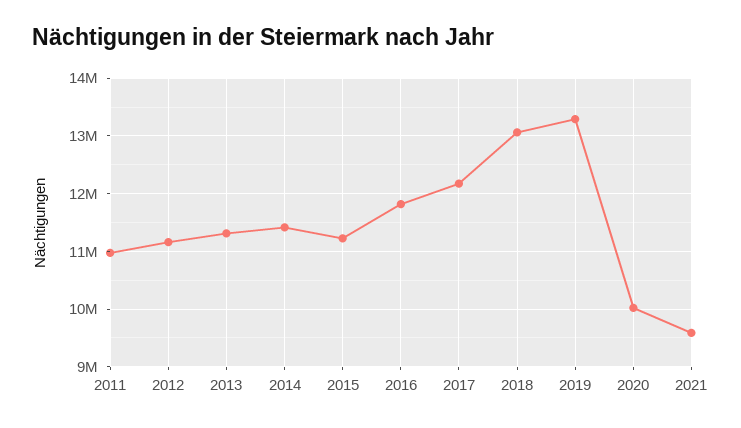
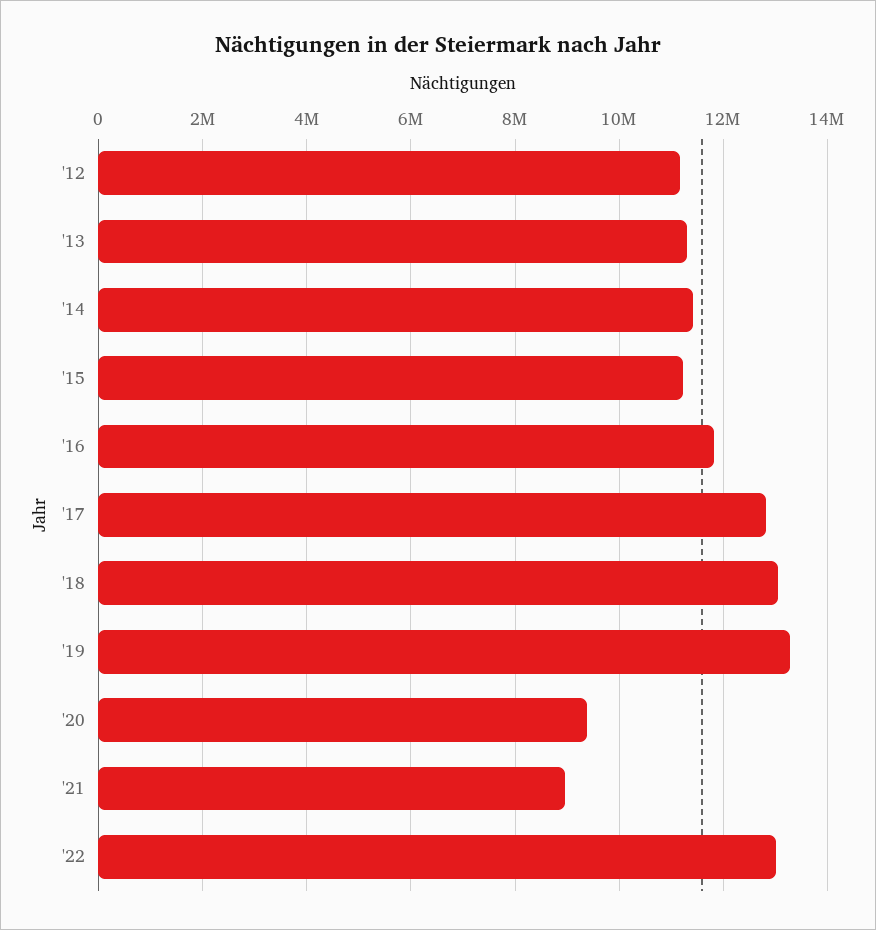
2011: 11000000 -> none
2017: 12200000 -> 12800000
2020: 10000000 -> 9400000
2021: 9600000 -> 9000000
'22: none -> 13000000

